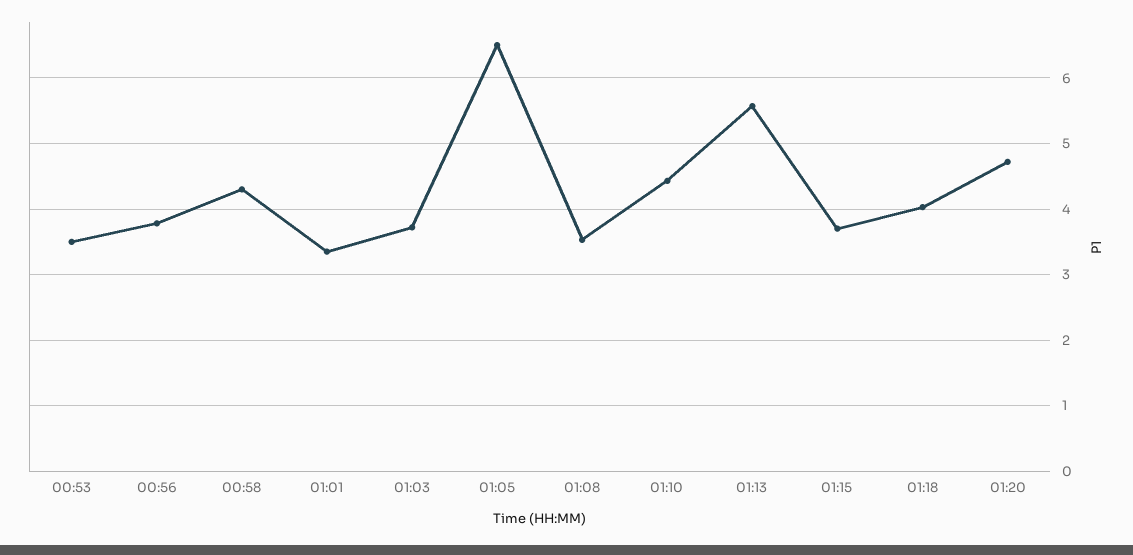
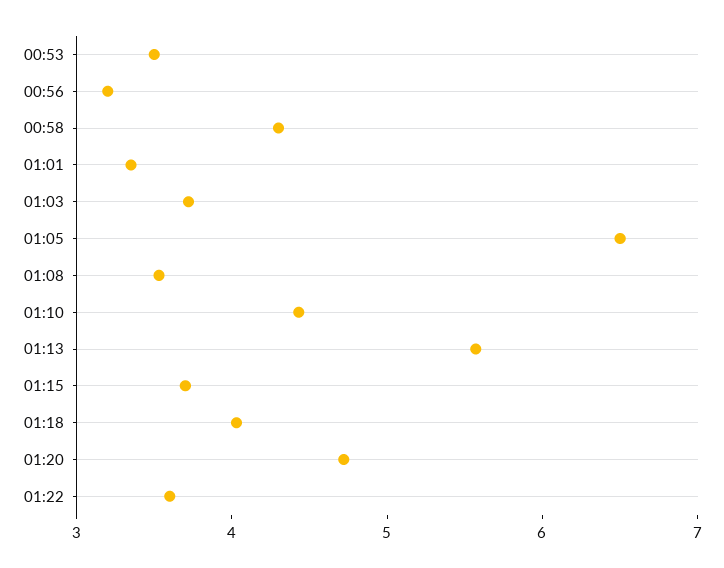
00:56: 3.8 -> 3.2
01:22: none -> 3.6

